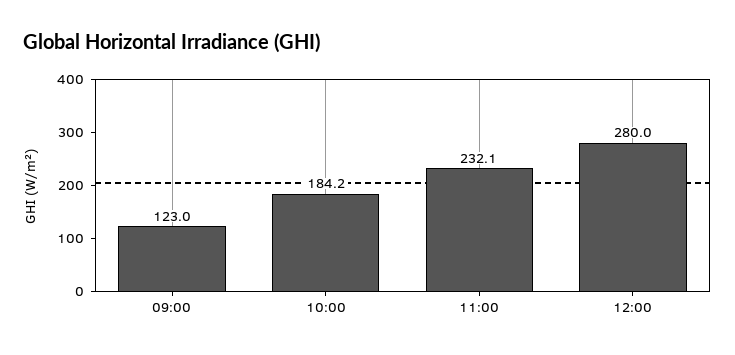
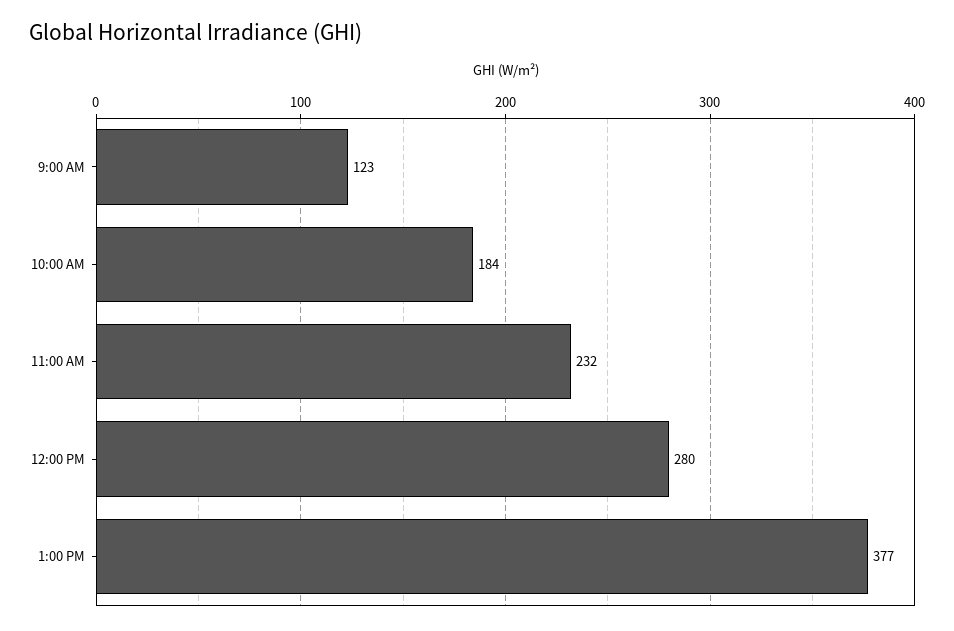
1:00 PM: none -> 377

